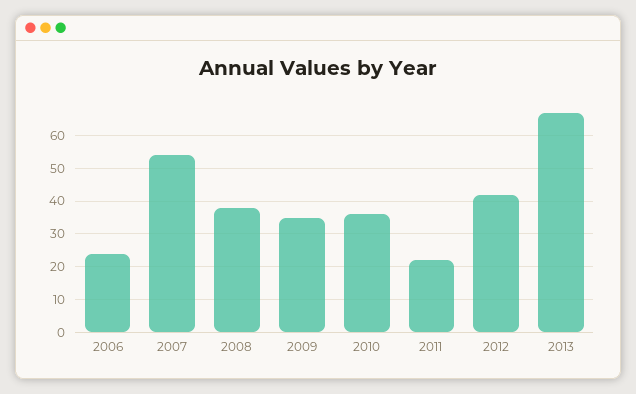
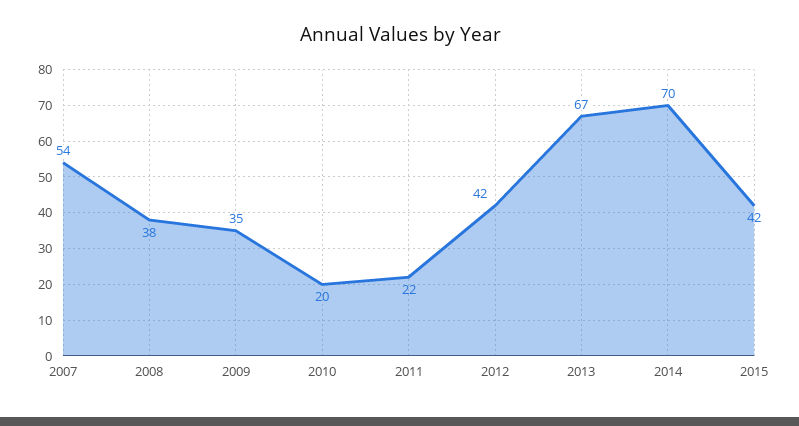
2006: 25 -> none
2010: 35 -> 20
2014: none -> 70
2015: none -> 42

